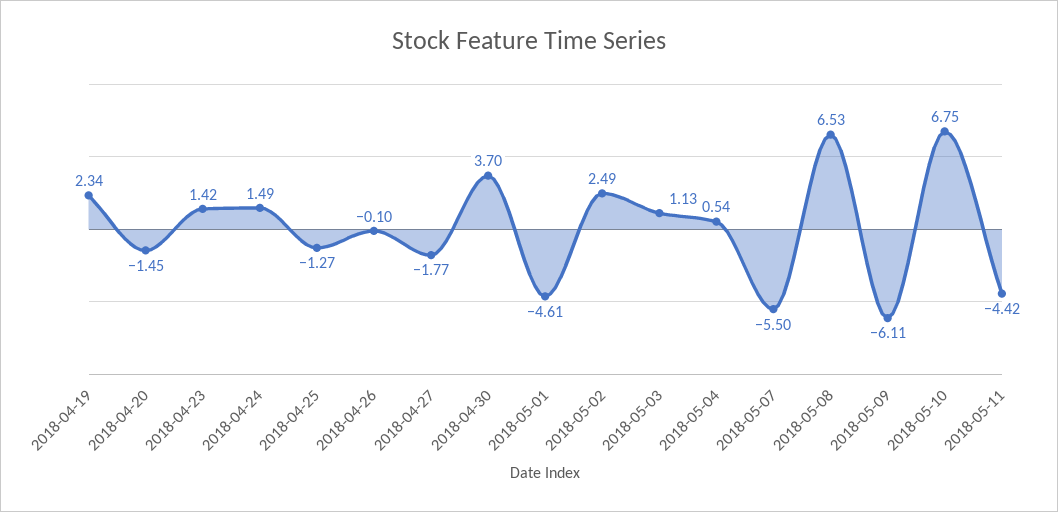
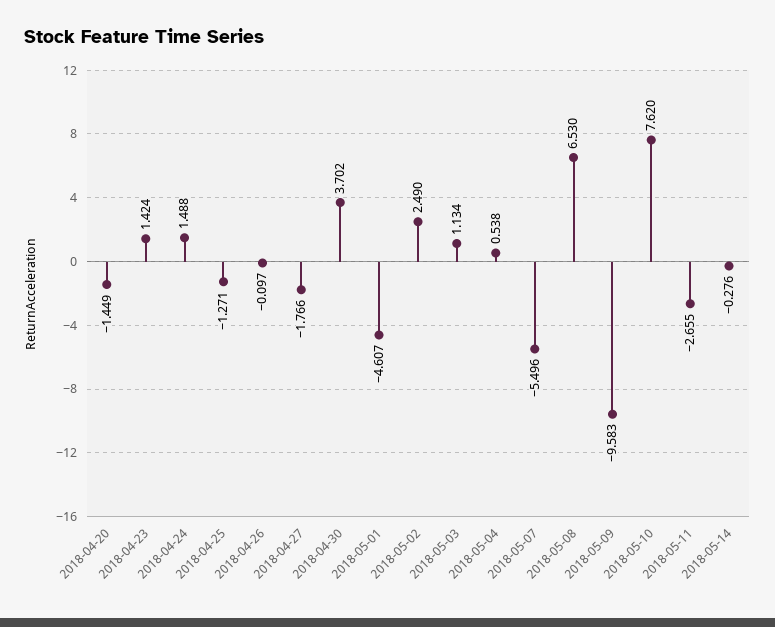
2018-04-19: 2.34 -> none
2018-05-09: -6.11 -> -9.583
2018-05-10: 6.75 -> 7.62
2018-05-11: -4.42 -> -2.655
2018-05-14: none -> -0.276

